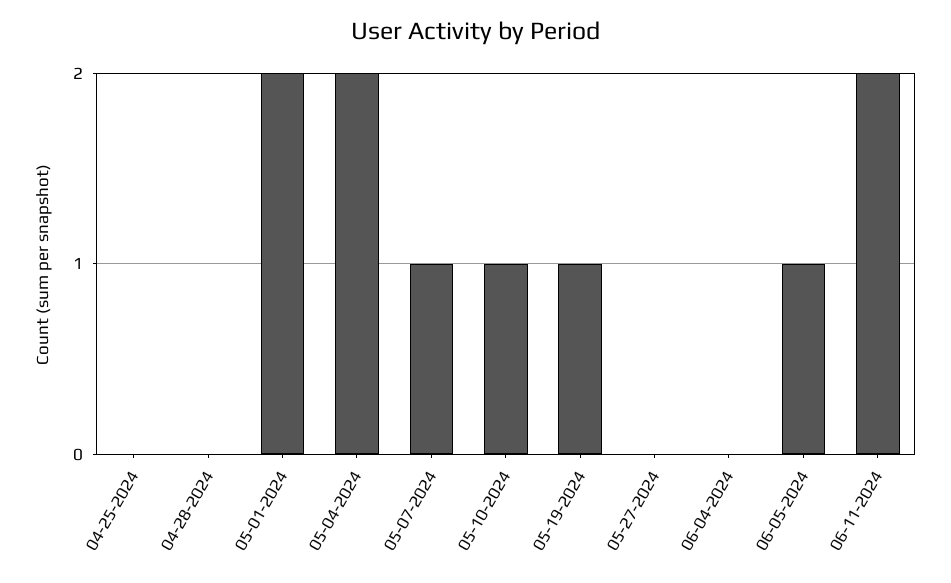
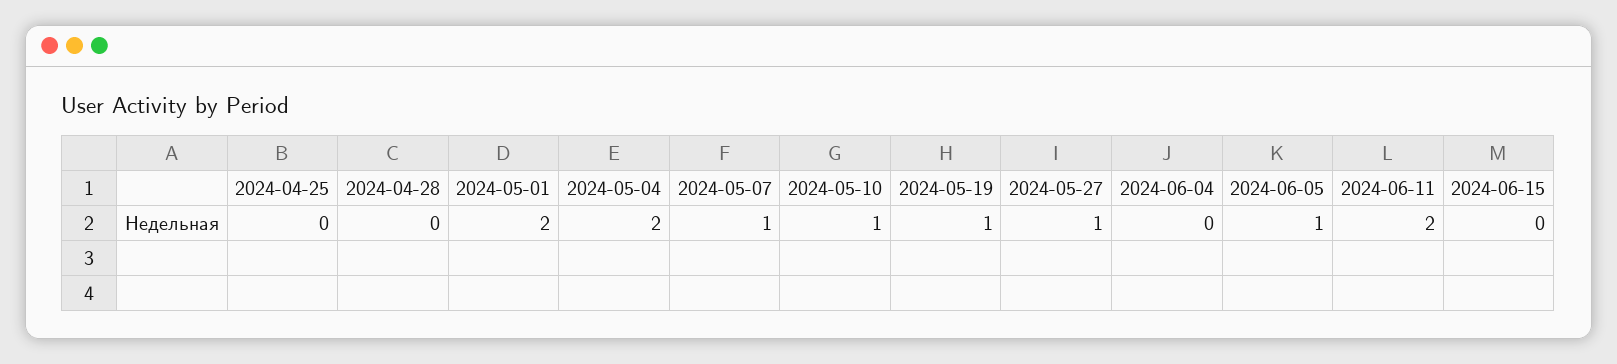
05-27-2024: 0 -> 1
2024-06-15: none -> 0

